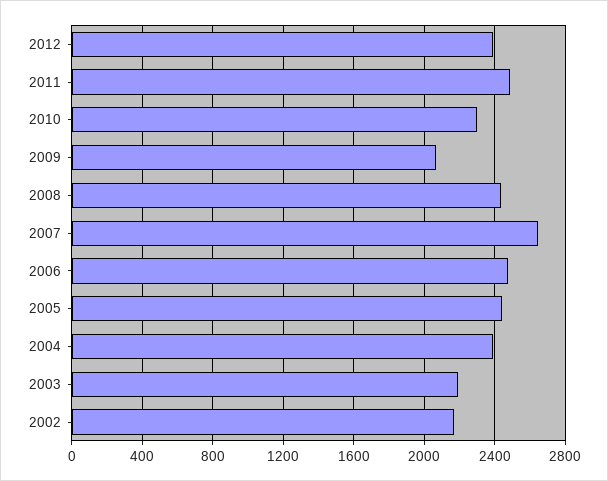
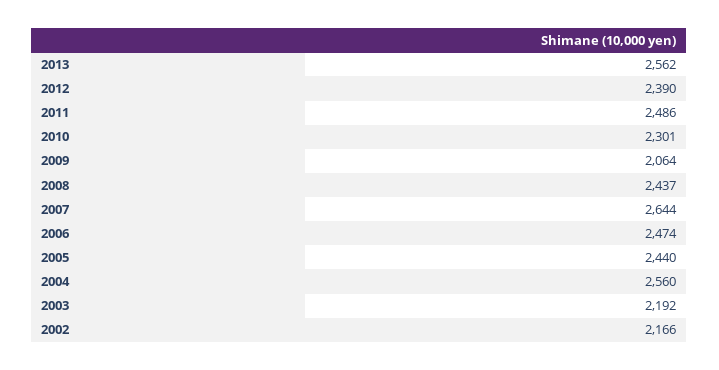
2004: 2400 -> 2560
2013: none -> 2562

